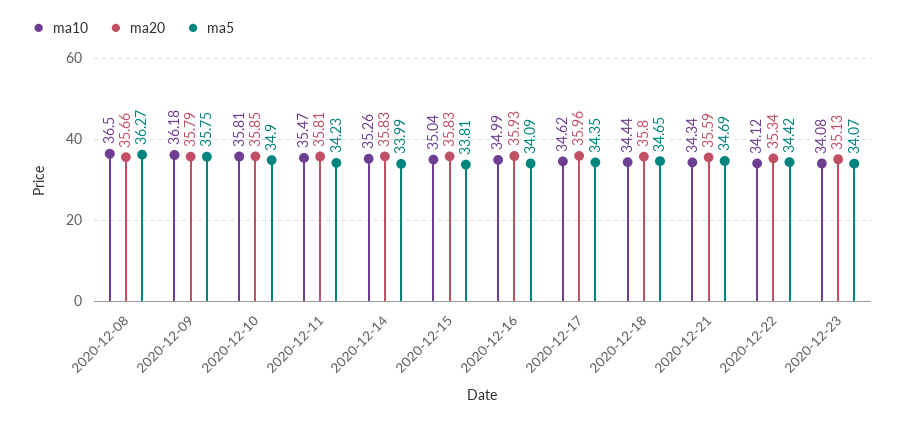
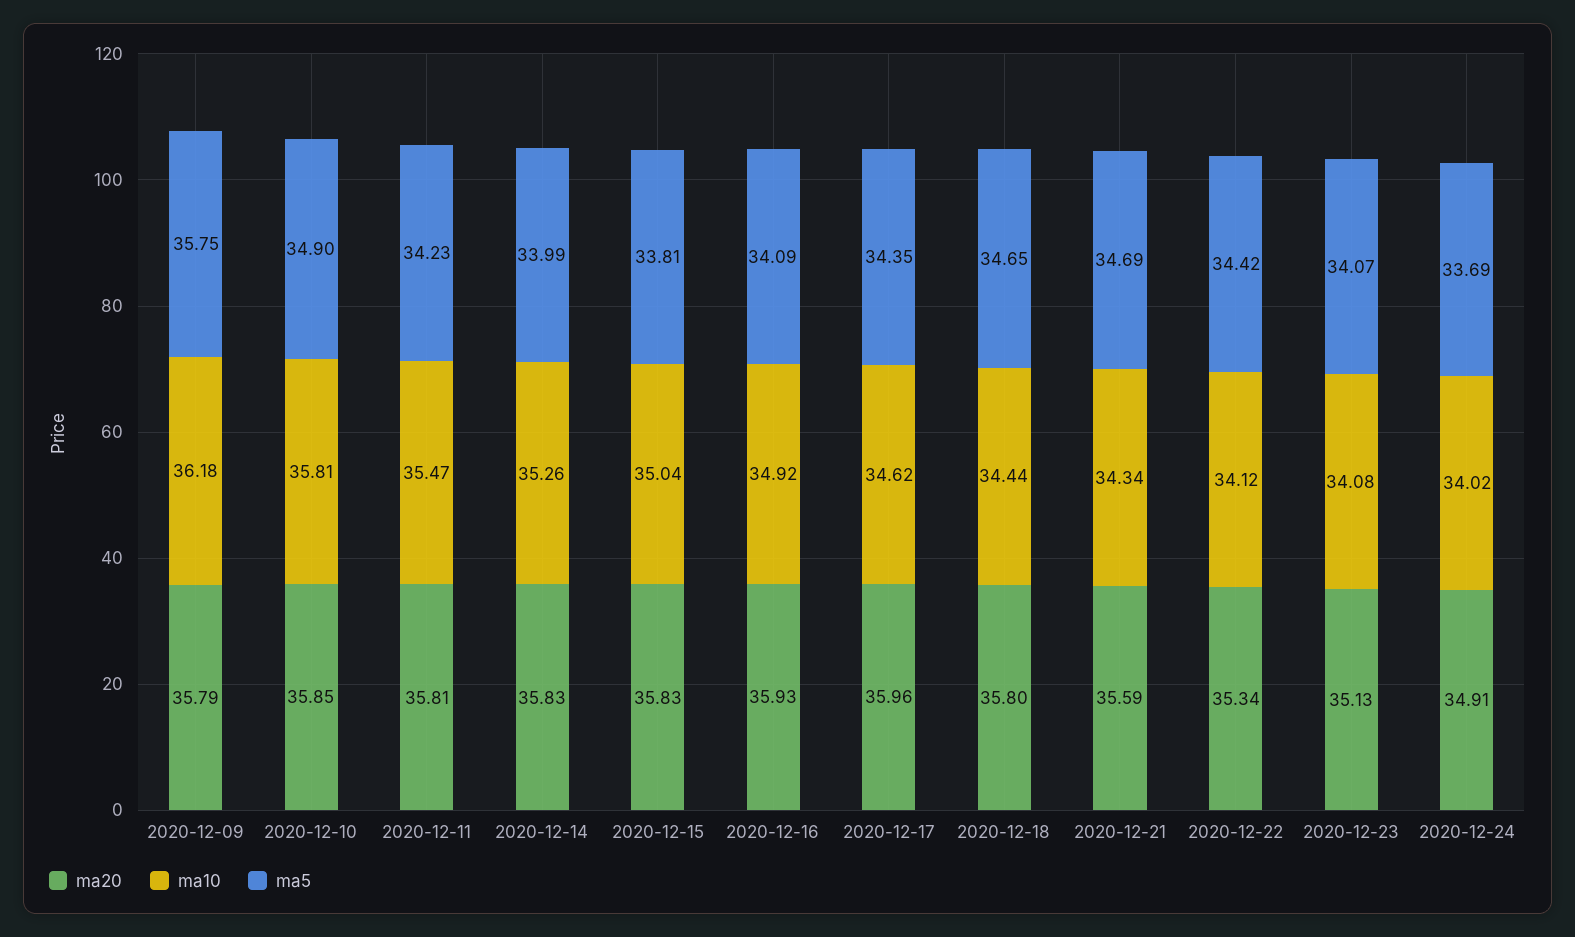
ma10, 2020-12-08: 36.5 -> none
ma20, 2020-12-08: 35.66 -> none
ma5, 2020-12-08: 36.27 -> none
ma10, 2020-12-16: 34.99 -> 34.92
ma20, 2020-12-24: none -> 34.91
ma10, 2020-12-24: none -> 34.02
ma5, 2020-12-24: none -> 33.69

